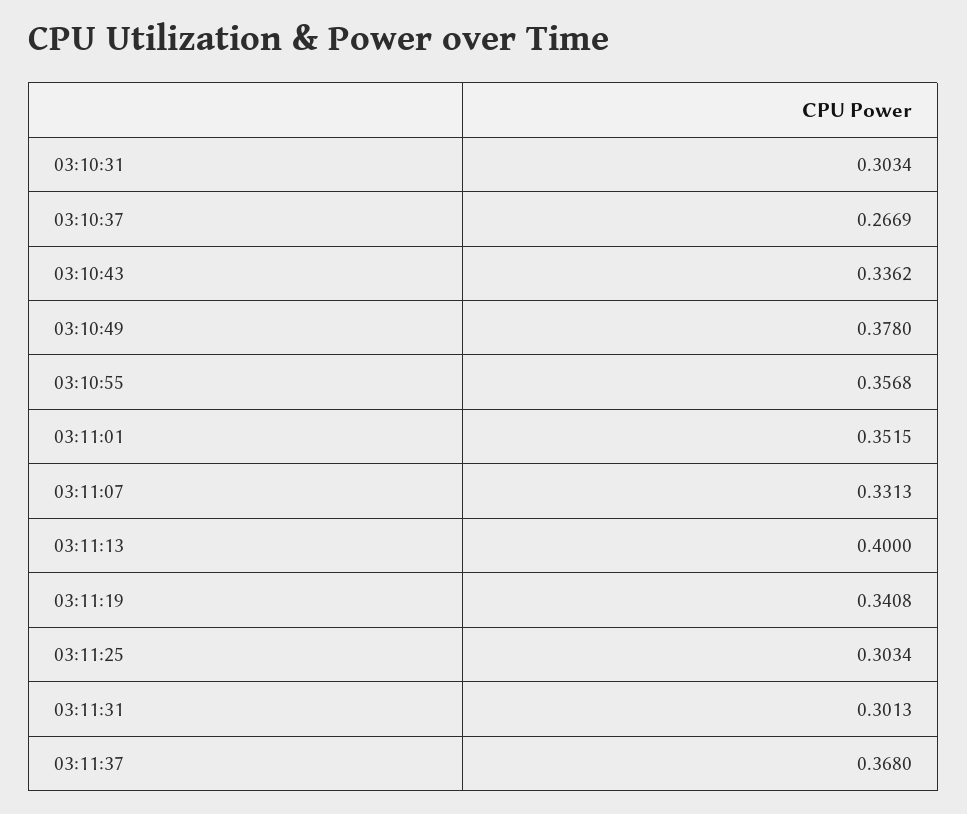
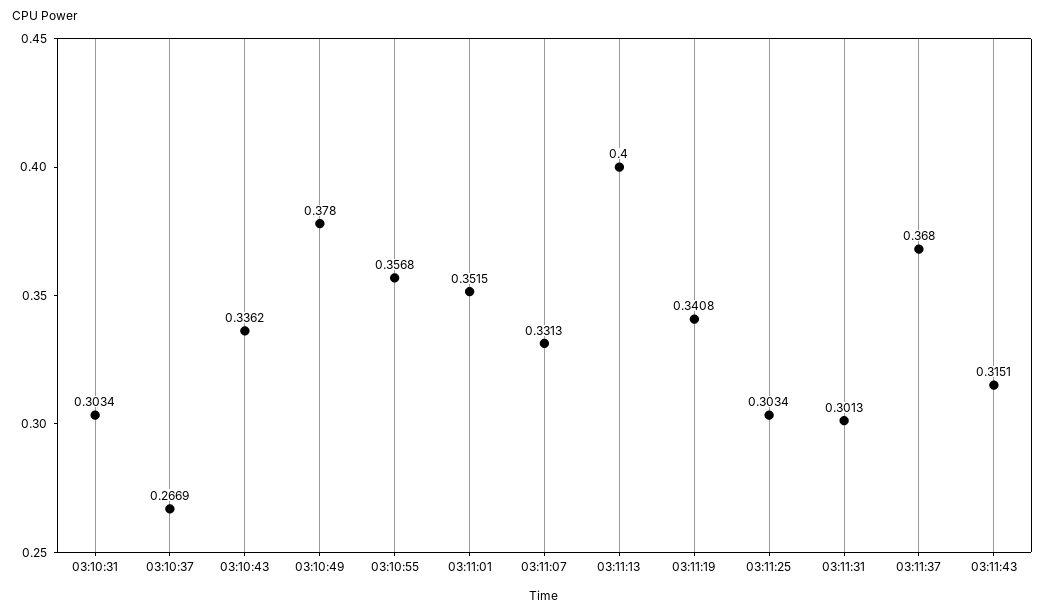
03:11:43: none -> 0.3151

